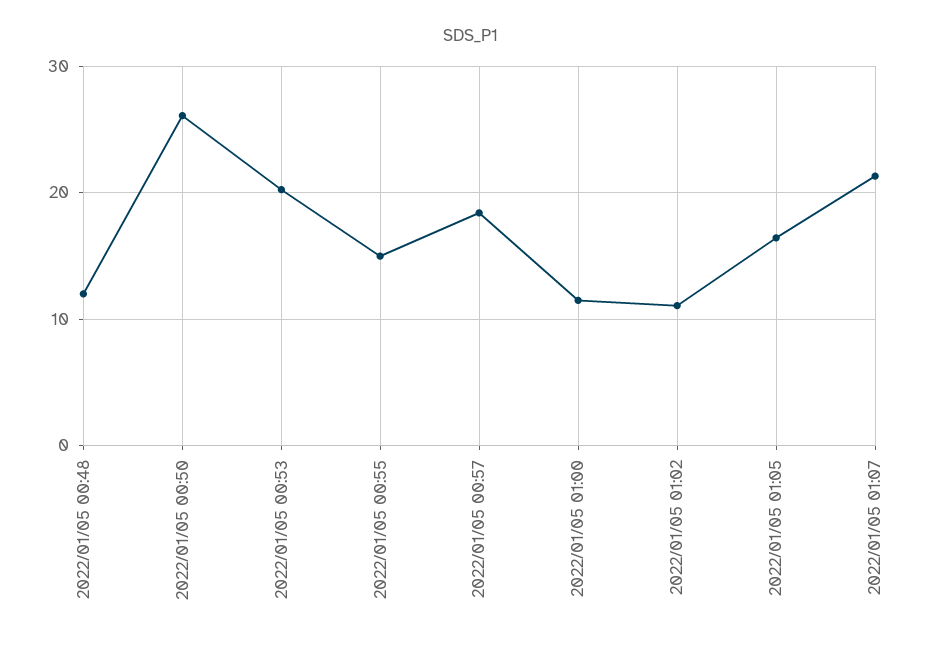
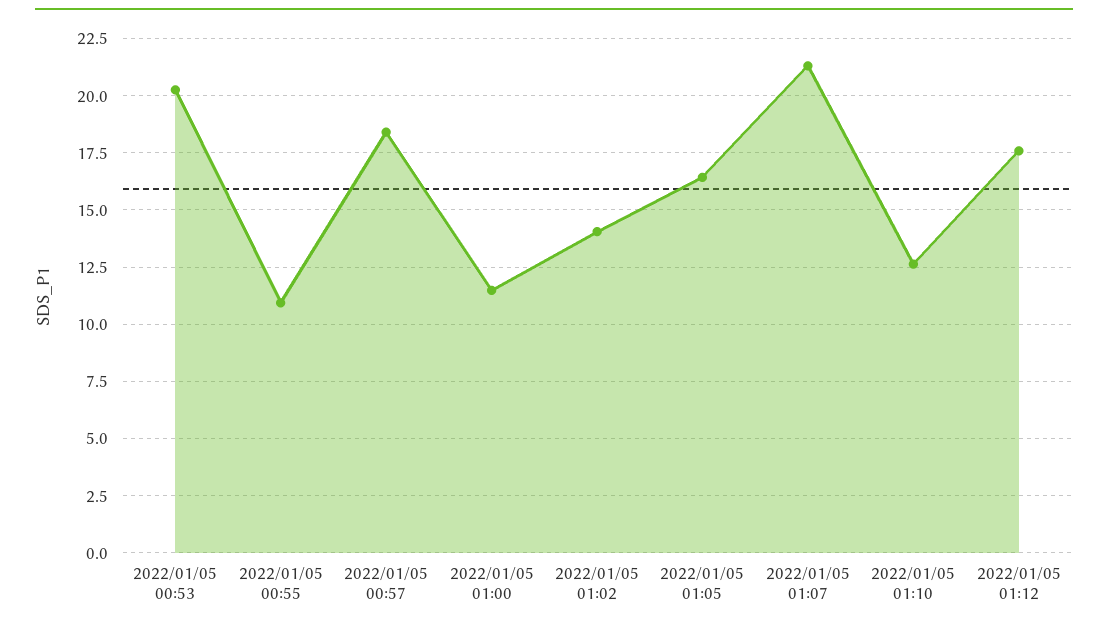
2022/01/05 00:48: 12 -> none
2022/01/05 00:50: 26 -> none
2022/01/05 00:55: 15 -> 11
2022/01/05 01:02: 11 -> 14
2022/01/05 01:10: none -> 12.5
2022/01/05 01:12: none -> 17.5

